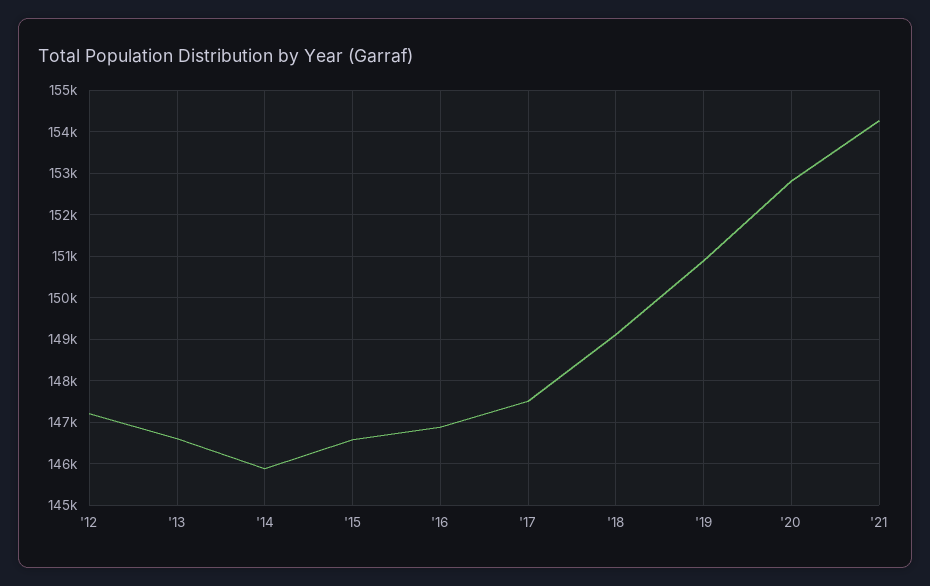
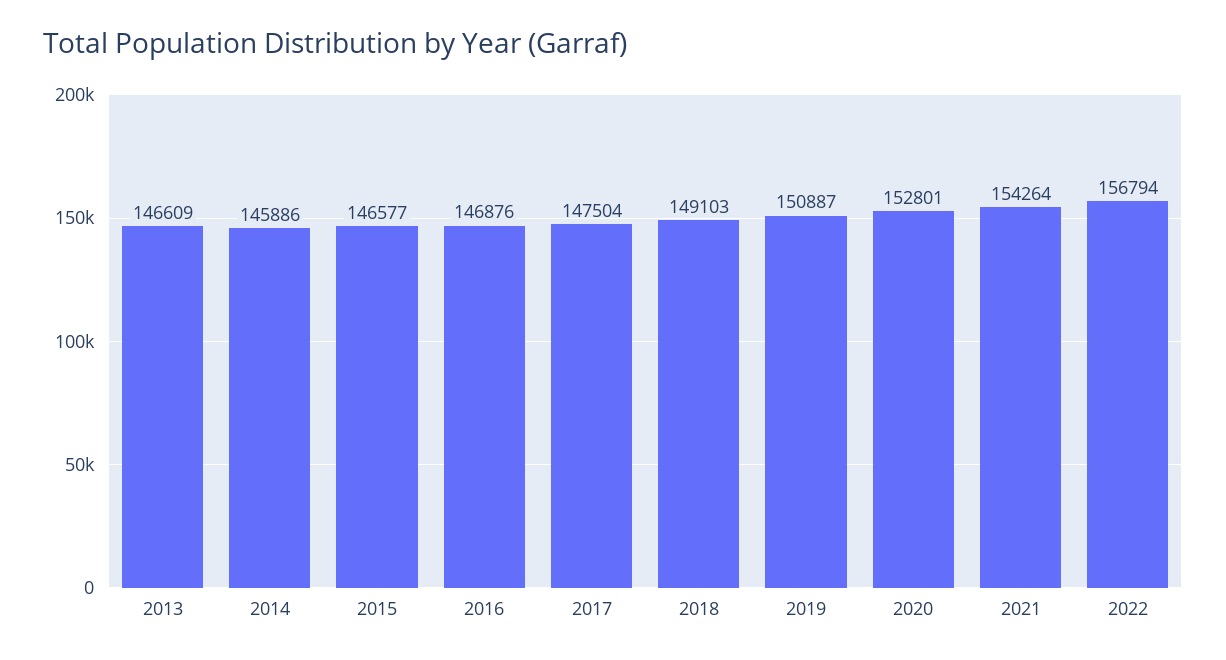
'12: 147200 -> none
2022: none -> 156794

